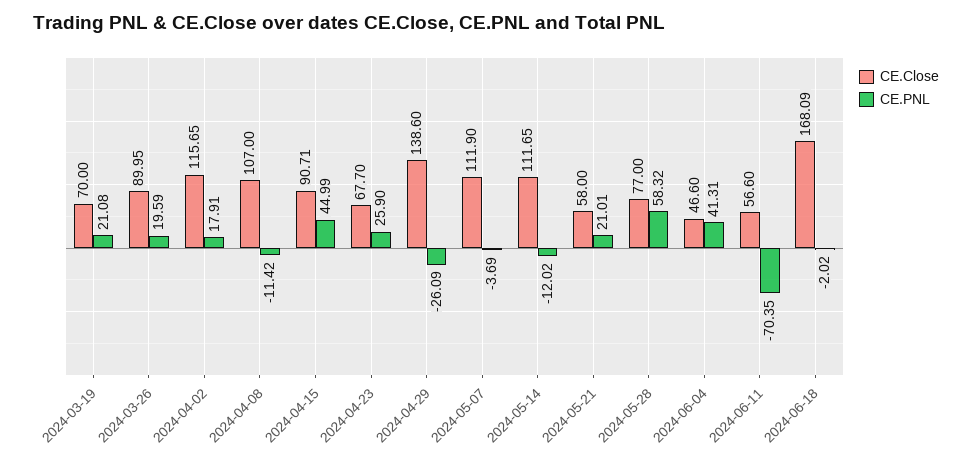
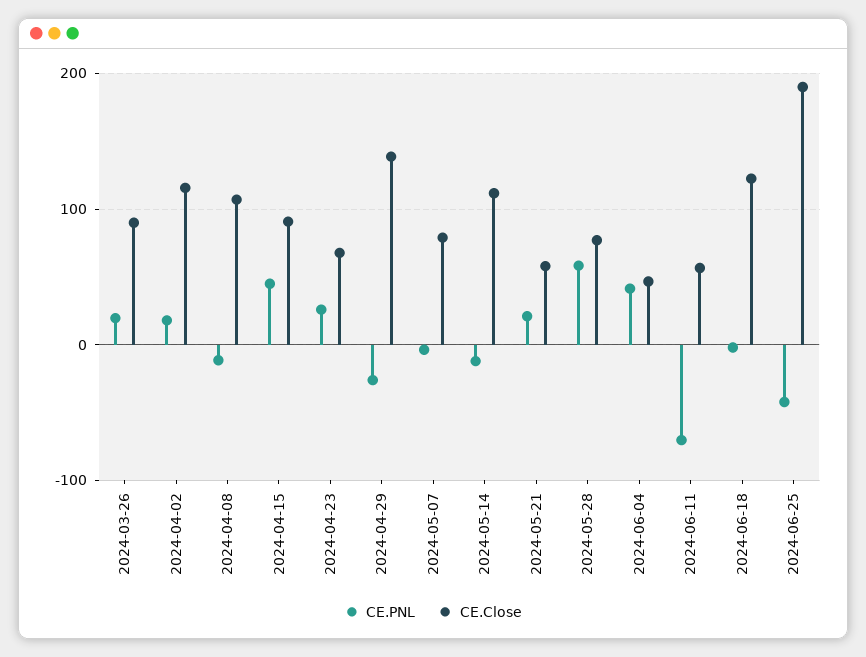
CE.Close, 2024-03-19: 70 -> none
CE.PNL, 2024-03-19: 21.08 -> none
CE.Close, 2024-05-07: 111.9 -> 80
CE.Close, 2024-06-18: 168.09 -> 120
CE.PNL, 2024-06-25: none -> -40
CE.Close, 2024-06-25: none -> 190

